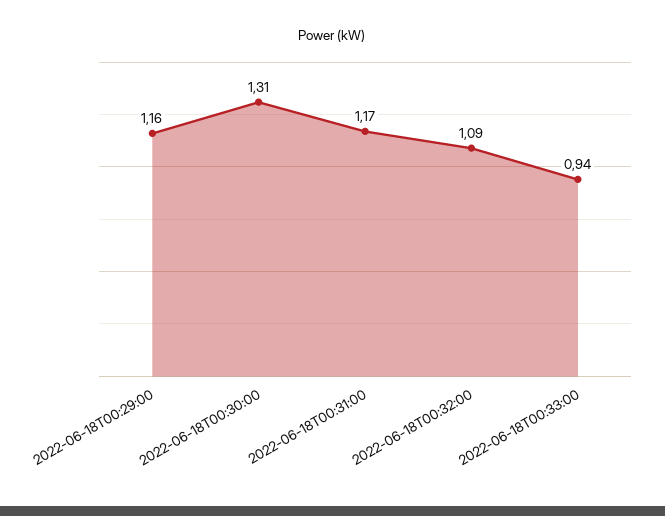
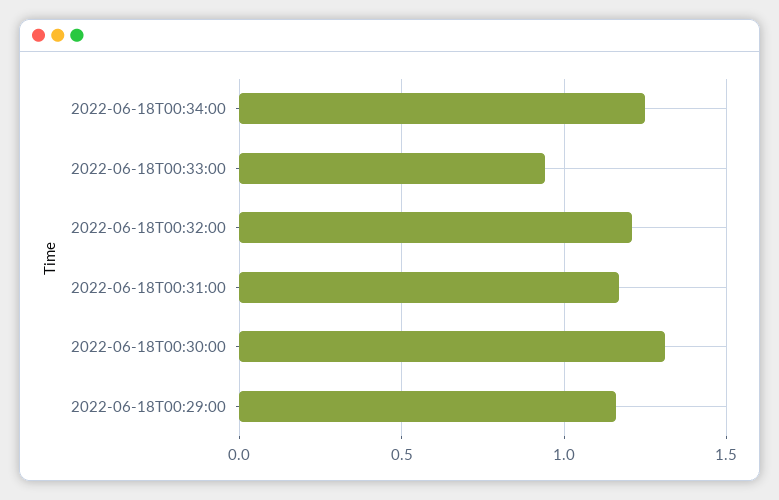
2022-06-18T00:32:00: 1.09 -> 1.2
2022-06-18T00:34:00: none -> 1.25

